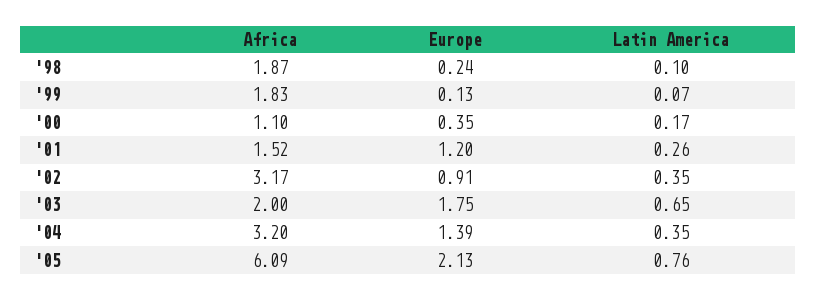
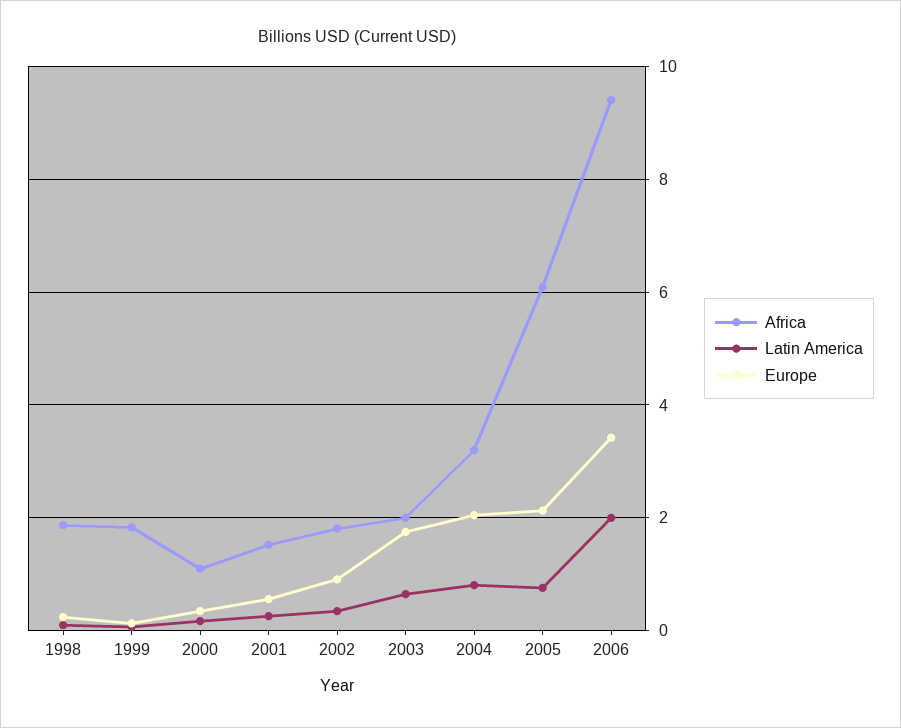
Europe, '01: 1.2 -> 0.6
Africa, '02: 3.17 -> 1.8
Europe, '04: 1.39 -> 2
Latin America, '04: 0.35 -> 0.8
Africa, 2006: none -> 9.4
Latin America, 2006: none -> 2
Europe, 2006: none -> 3.4

